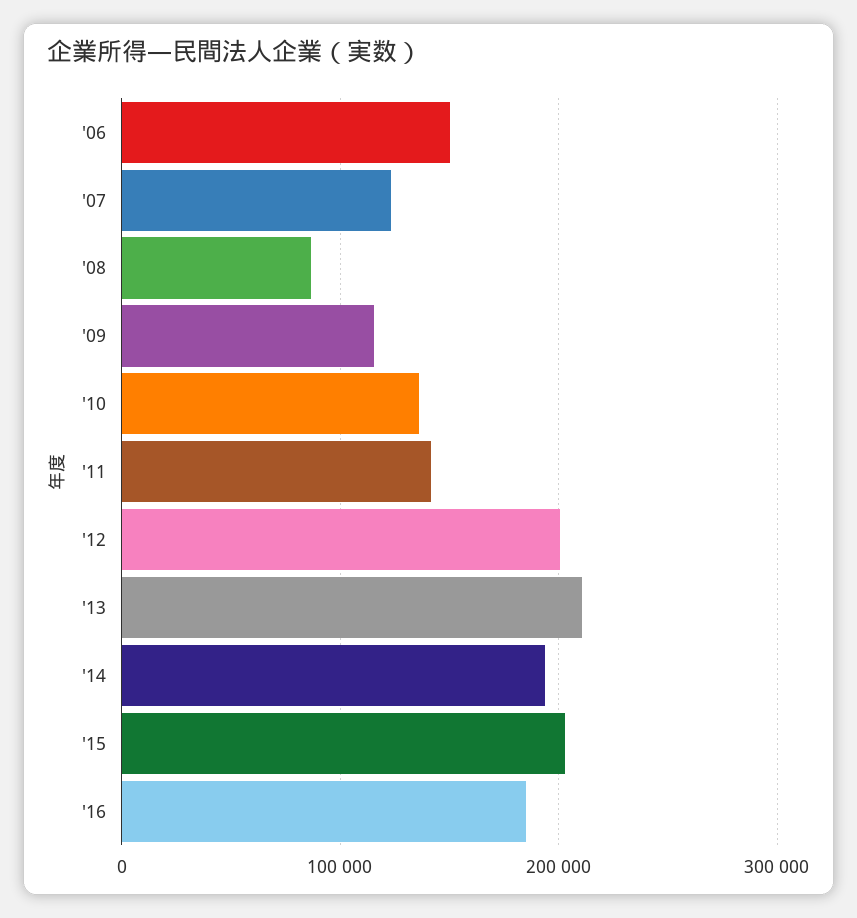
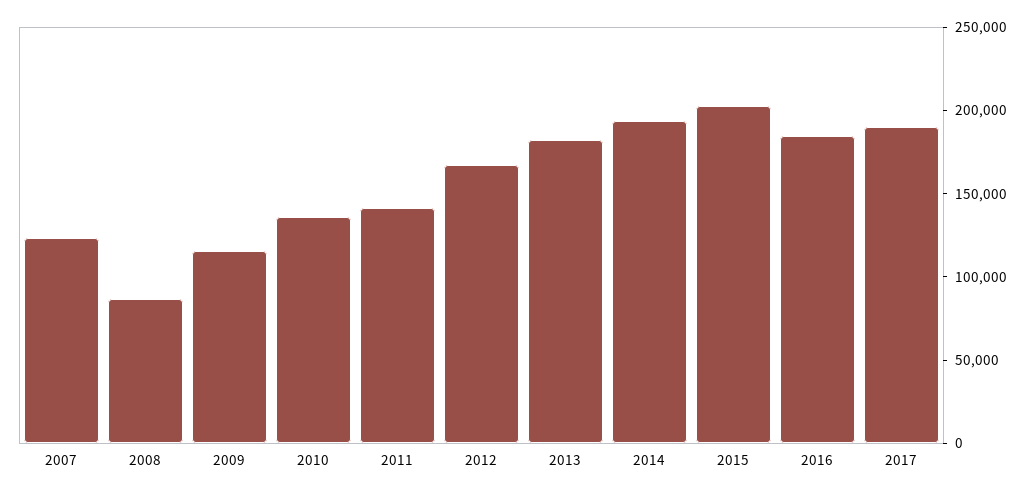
'06: 150000 -> none
'12: 200000 -> 170000
'13: 210000 -> 180000
2017: none -> 190000

